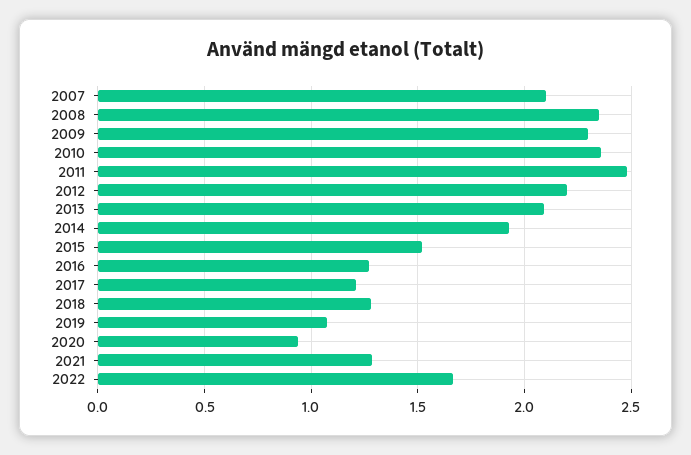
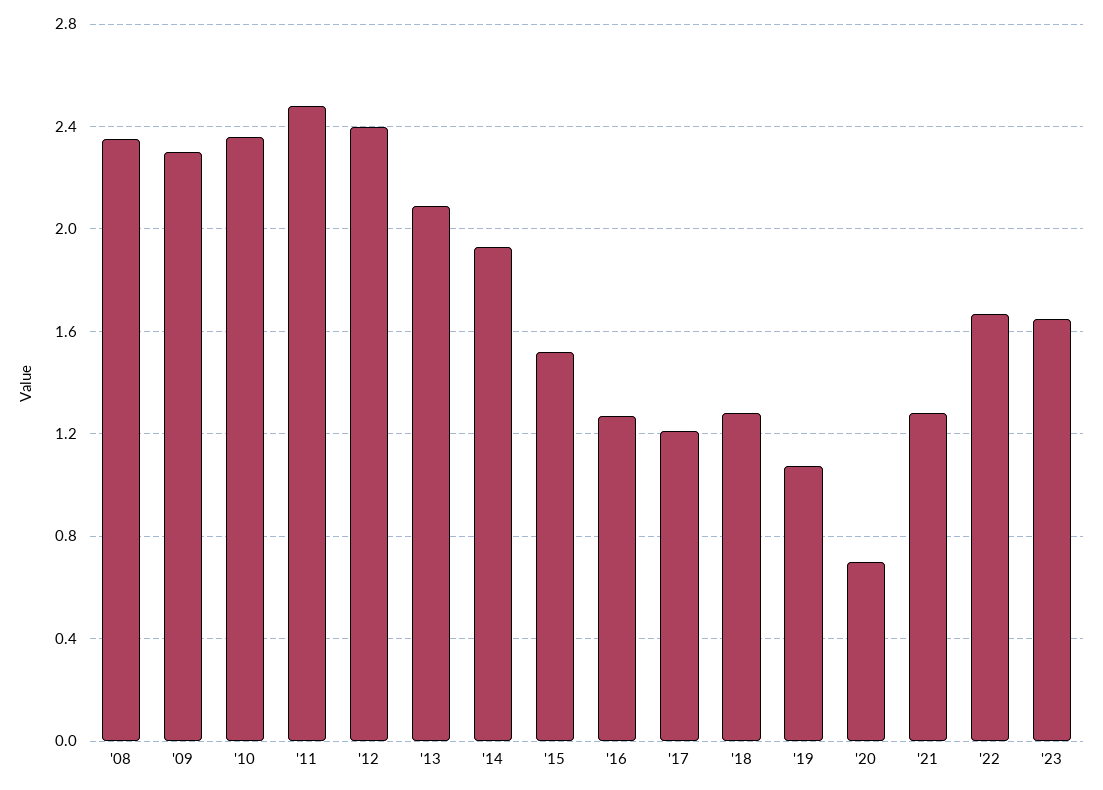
2007: 2.1 -> none
2012: 2.2 -> 2.4
2020: 0.95 -> 0.7
'23: none -> 1.65

